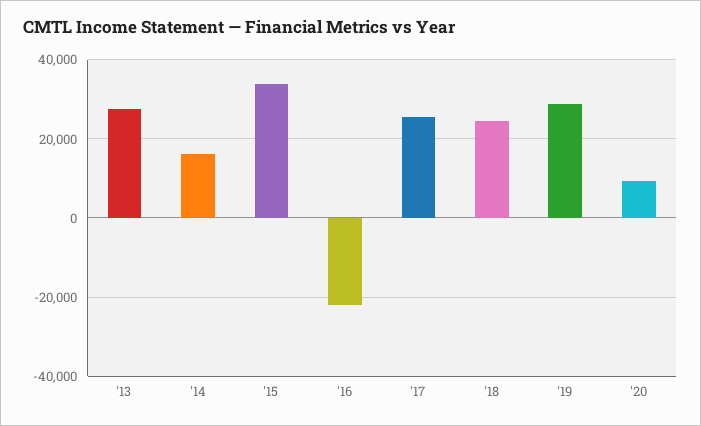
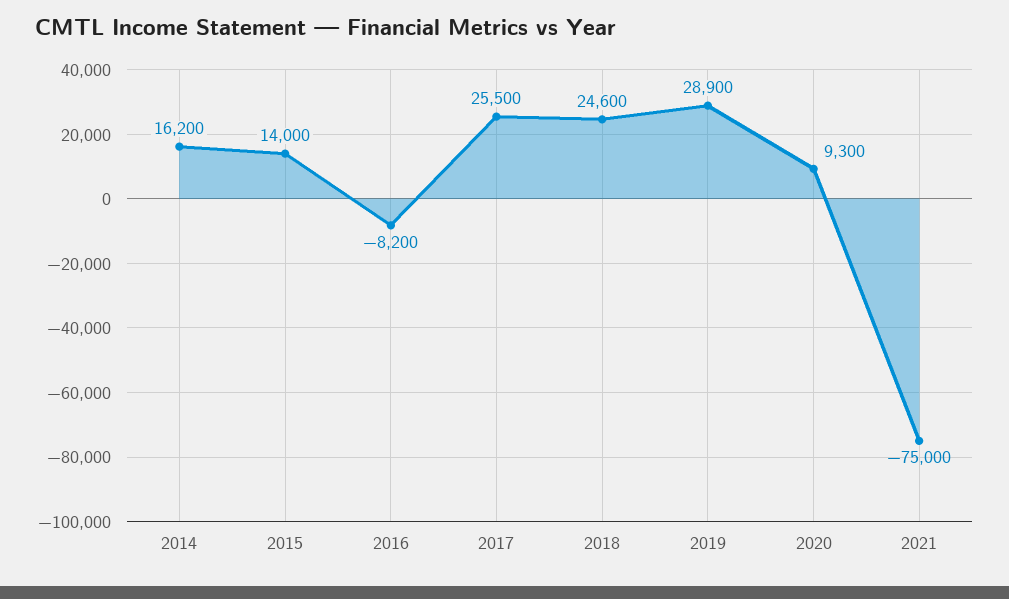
'13: 28000 -> none
'15: 34000 -> 14000
'16: -22000 -> -8200
2021: none -> -75000

